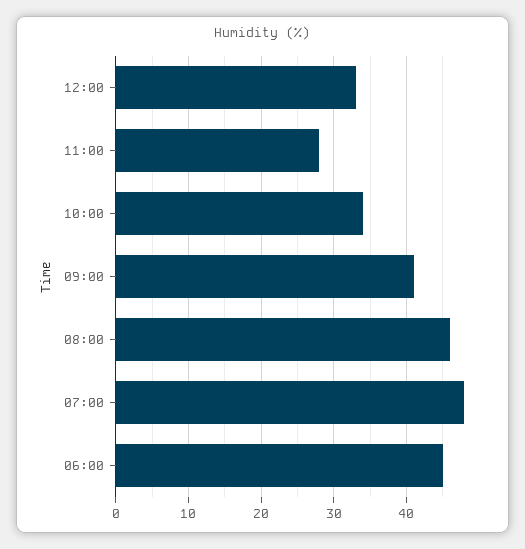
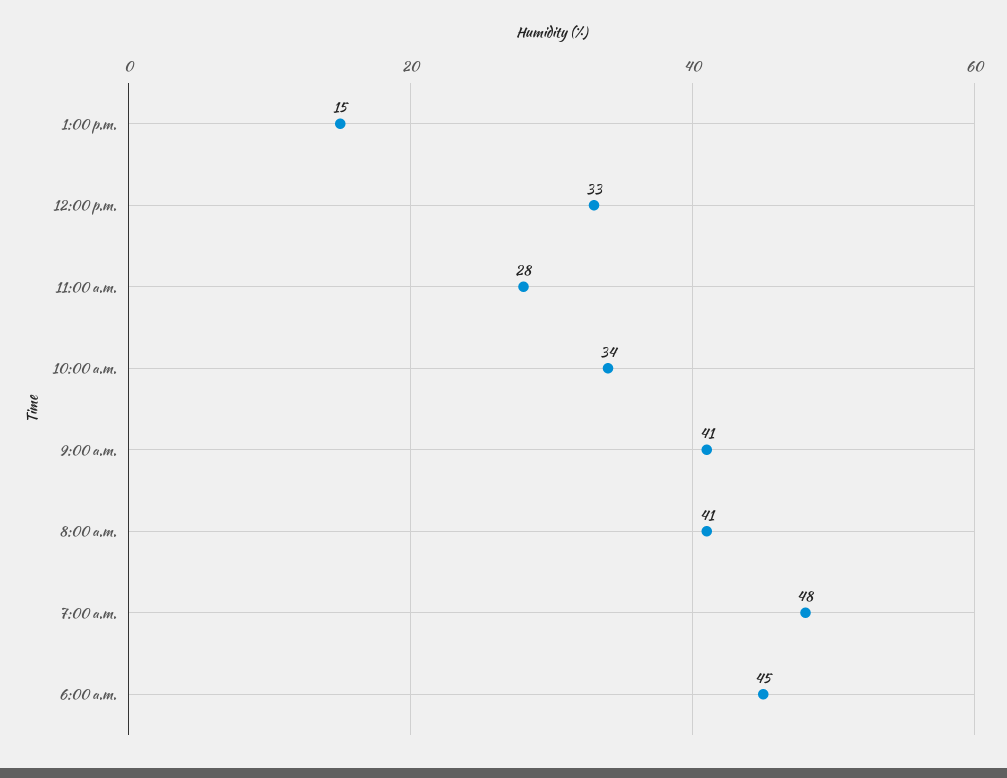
08:00: 46 -> 41
1:00 p.m.: none -> 15

